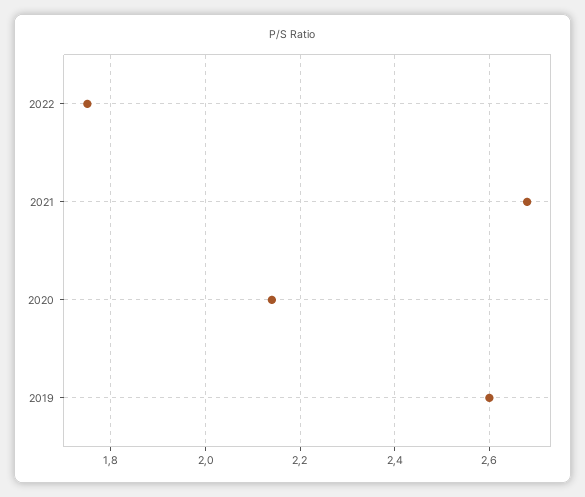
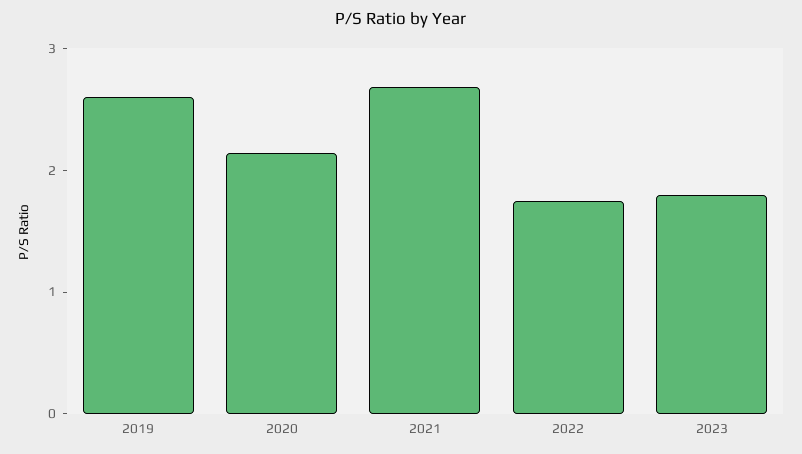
2023: none -> 1.8

